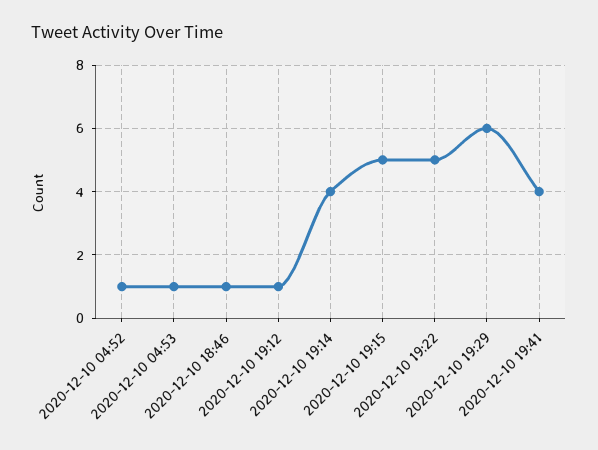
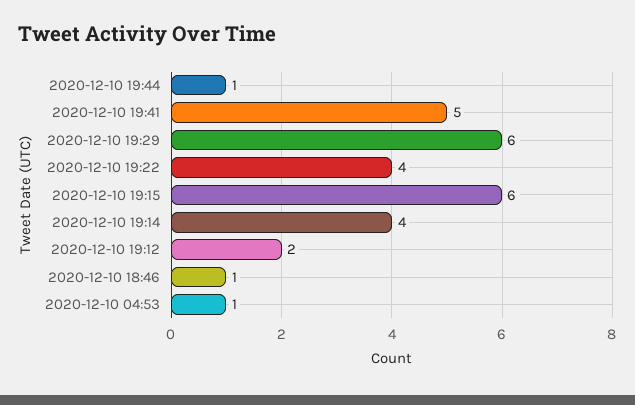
2020-12-10 04:52: 1 -> none
2020-12-10 19:12: 1 -> 2
2020-12-10 19:15: 5 -> 6
2020-12-10 19:22: 5 -> 4
2020-12-10 19:41: 4 -> 5
2020-12-10 19:44: none -> 1

